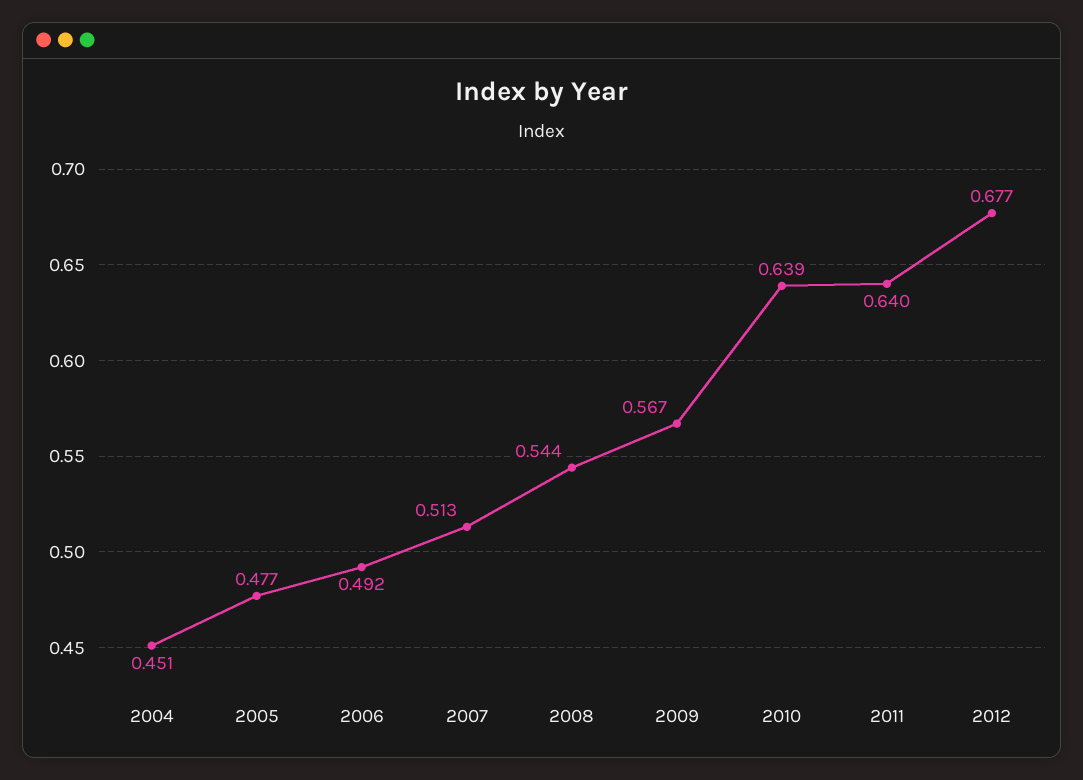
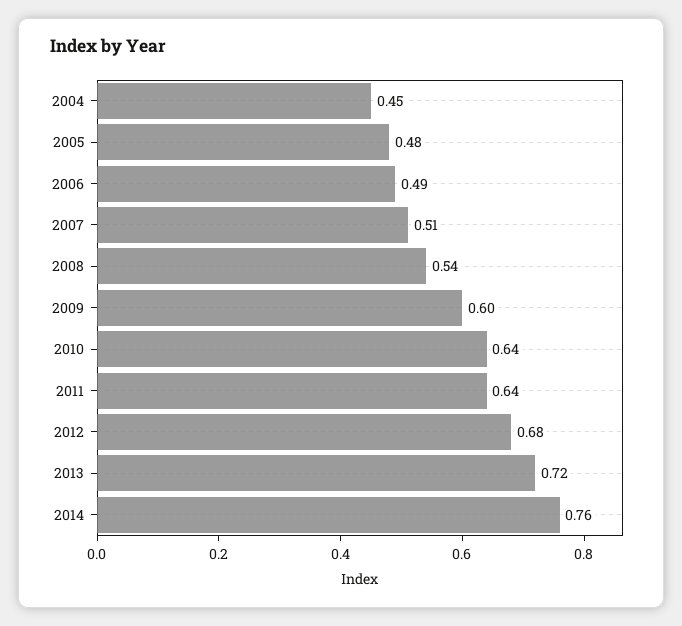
2009: 0.567 -> 0.6
2013: none -> 0.72
2014: none -> 0.76

